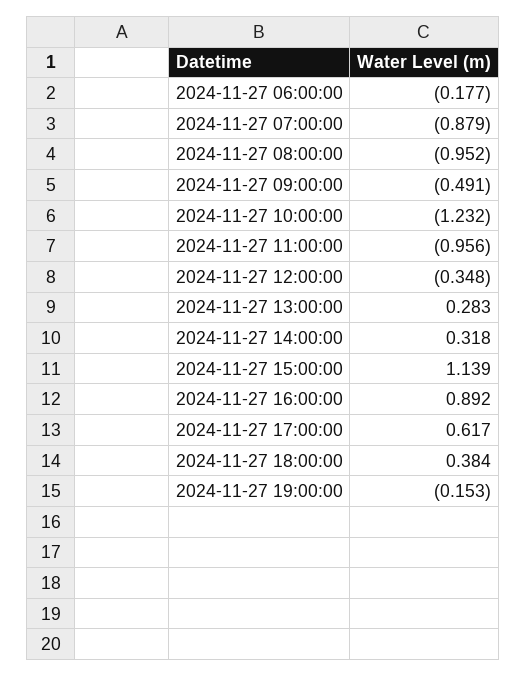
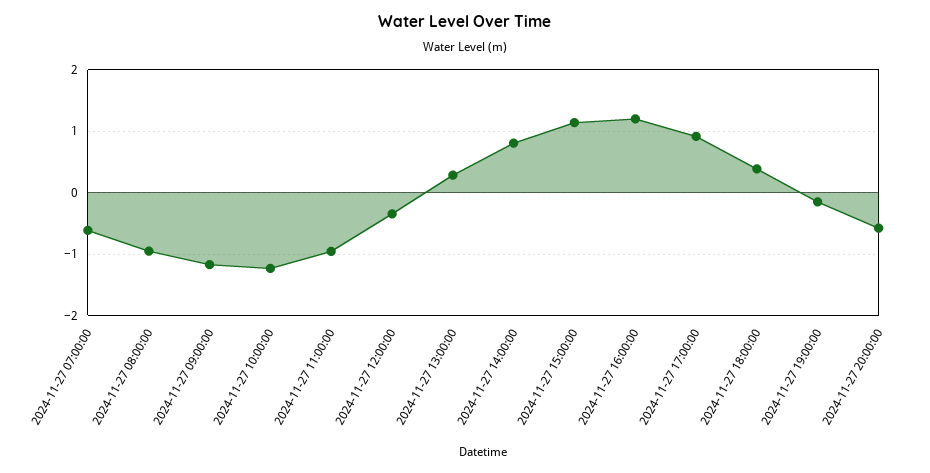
2024-11-27 06:00:00: -0.177 -> none
2024-11-27 07:00:00: -0.879 -> -0.6
2024-11-27 09:00:00: -0.491 -> -1.2
2024-11-27 14:00:00: 0.318 -> 0.8
2024-11-27 16:00:00: 0.892 -> 1.2
2024-11-27 17:00:00: 0.617 -> 0.9
2024-11-27 20:00:00: none -> -0.6

